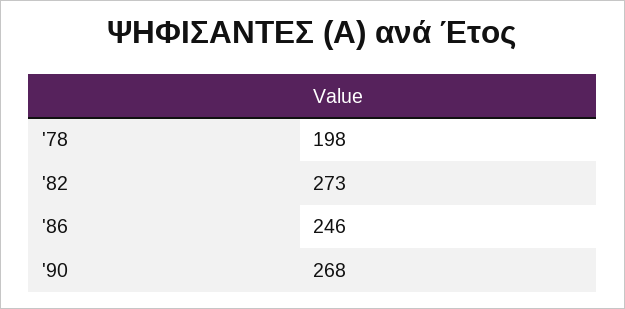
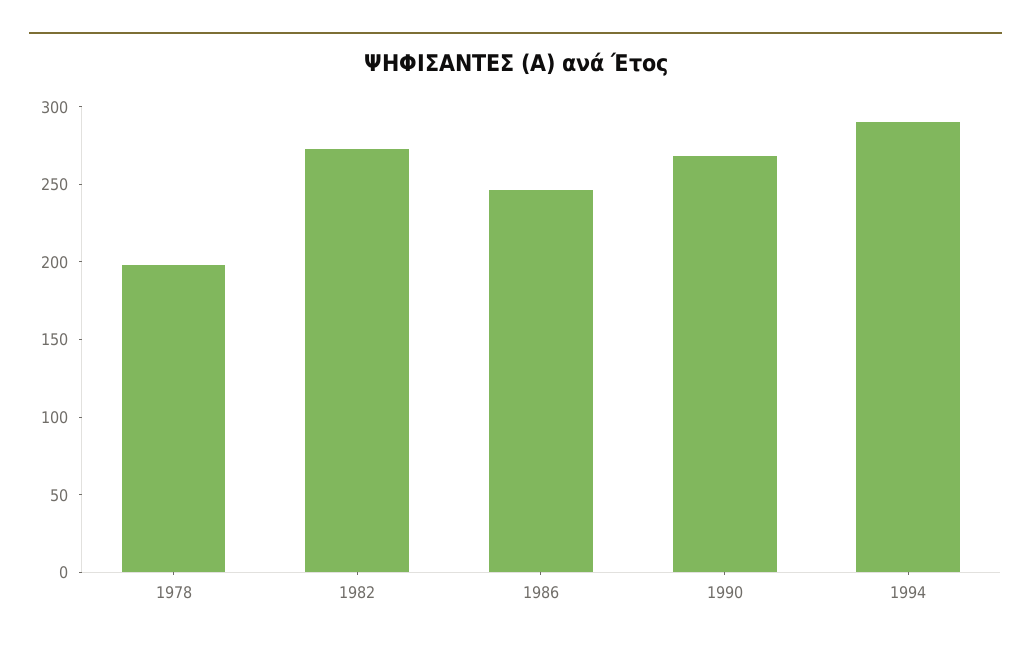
1994: none -> 290

